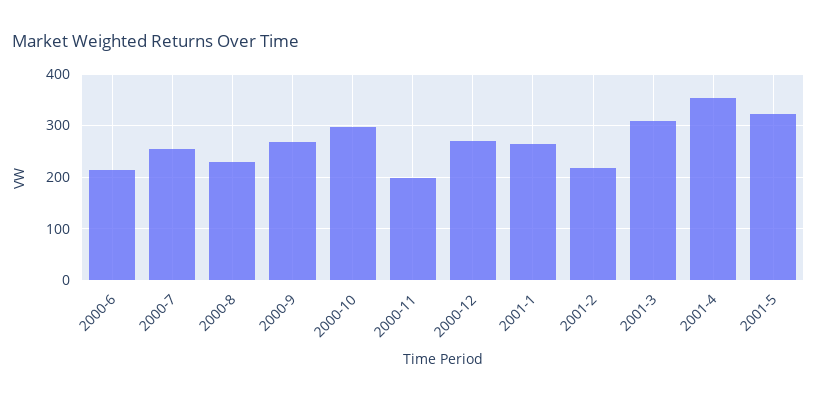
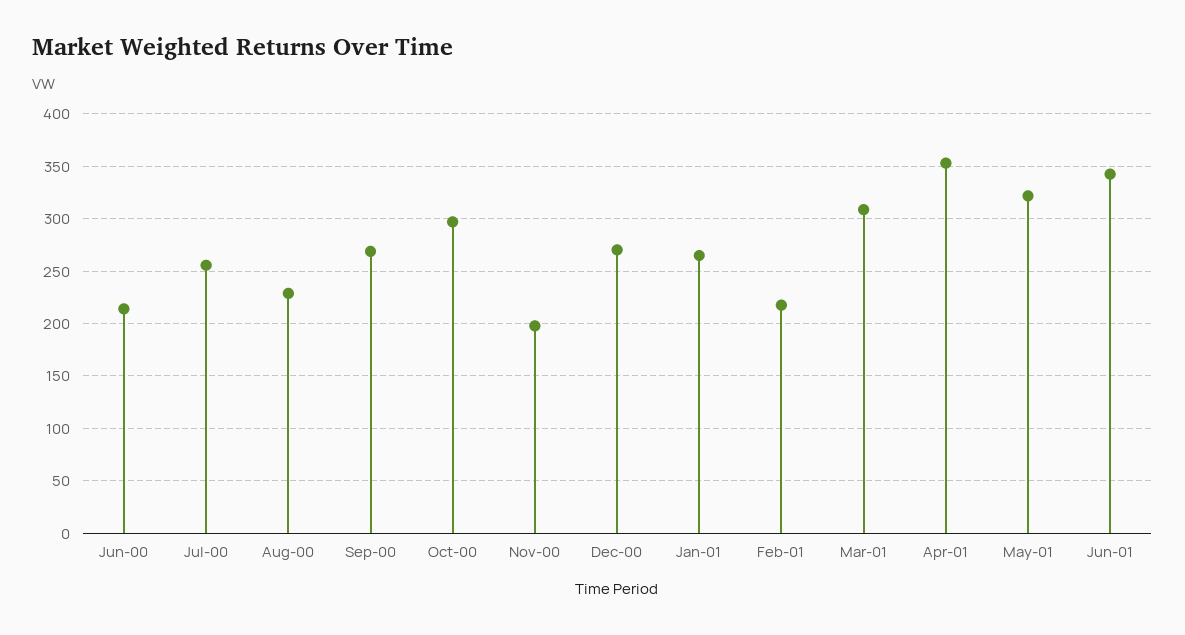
Jun-01: none -> 340

